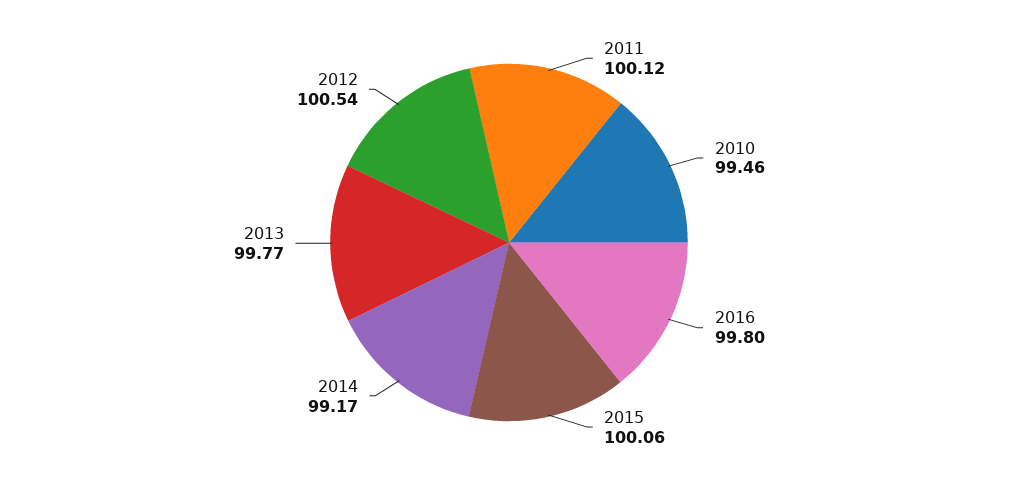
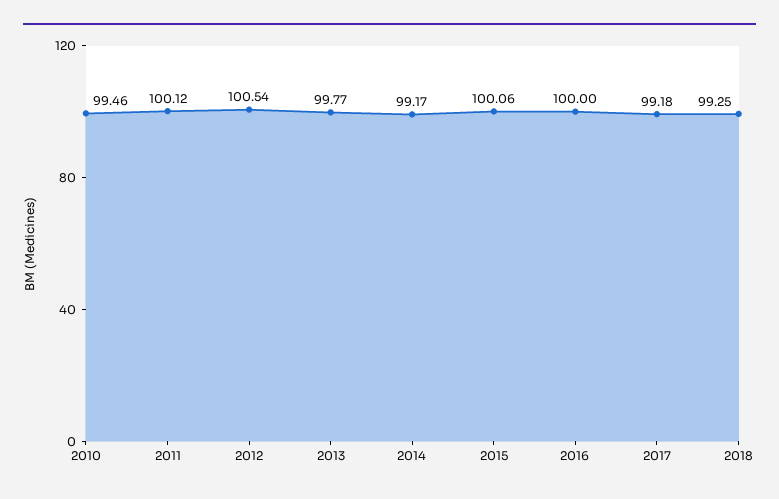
2016: 99.8 -> 100
2017: none -> 99.18
2018: none -> 99.25

